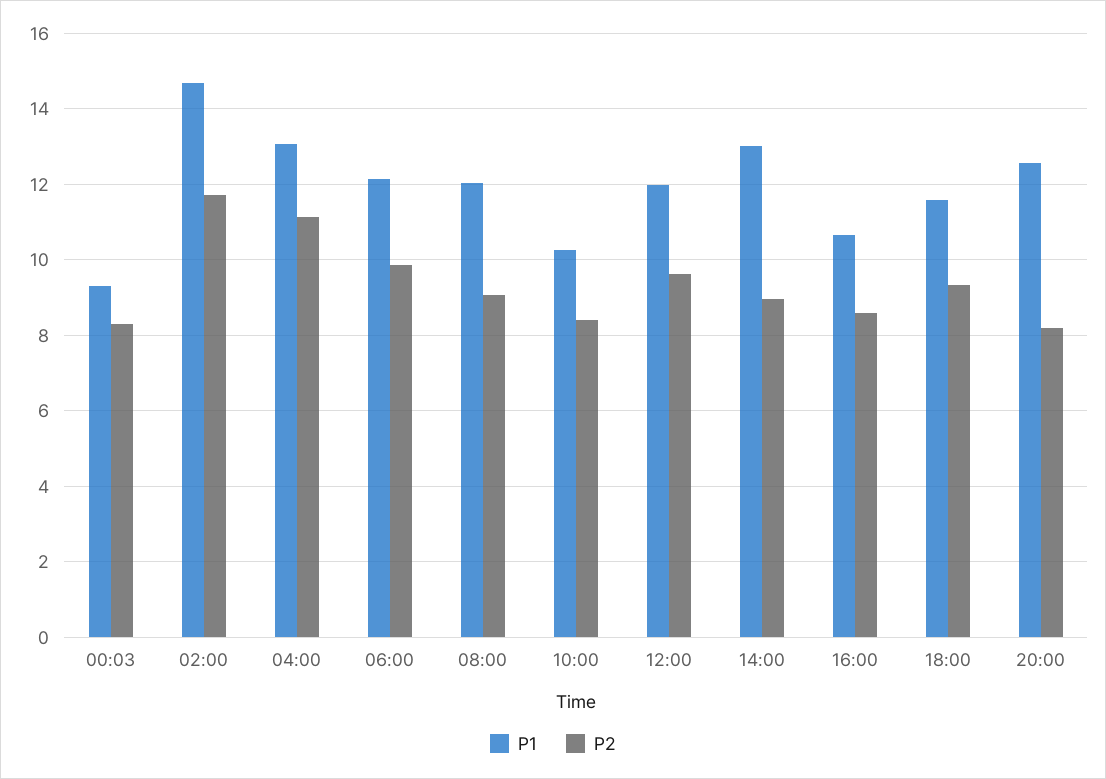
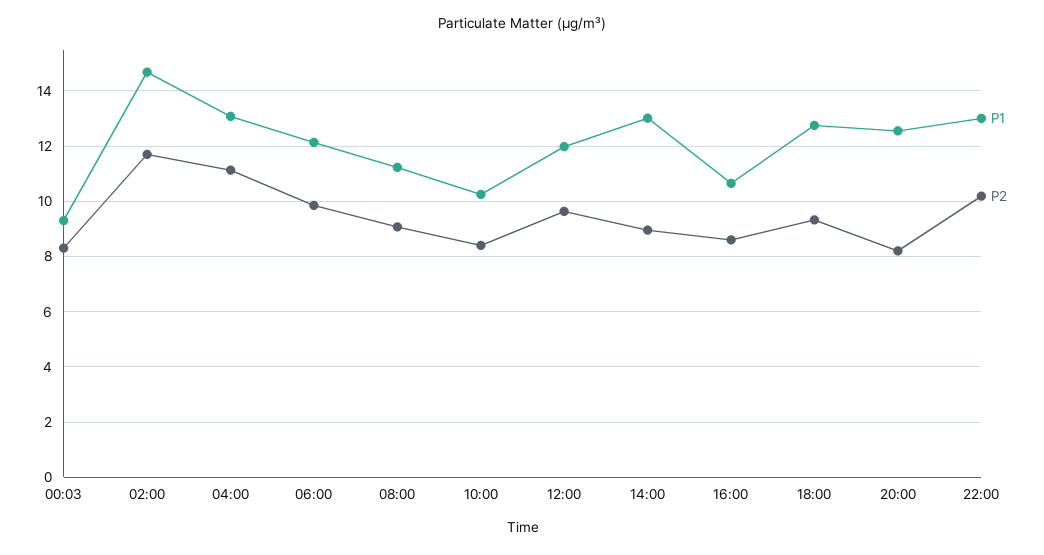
P1, 08:00: 12 -> 11.25
P1, 18:00: 11.6 -> 12.75
P1, 22:00: none -> 13
P2, 22:00: none -> 10.25

